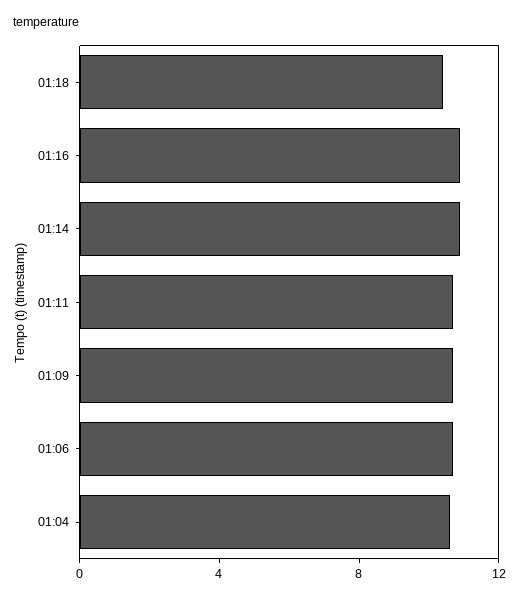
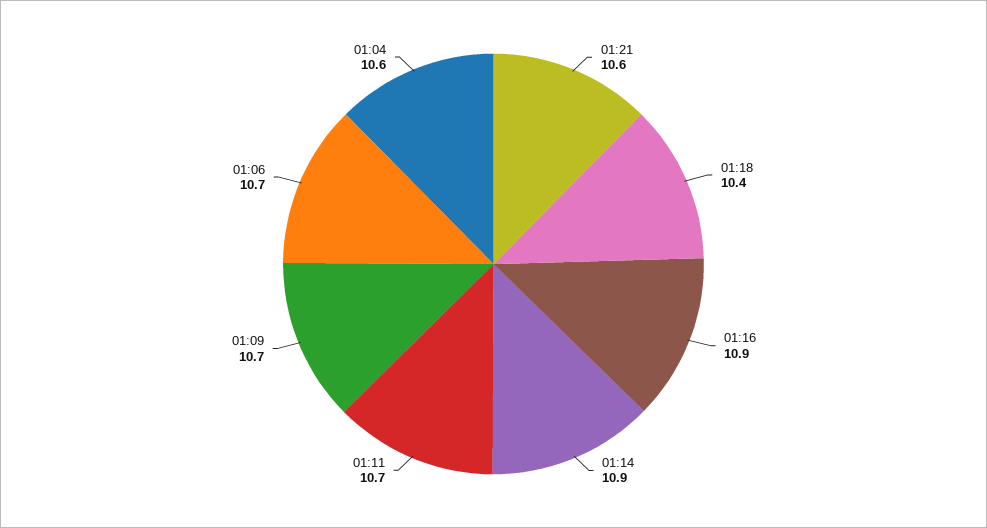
01:21: none -> 10.6

